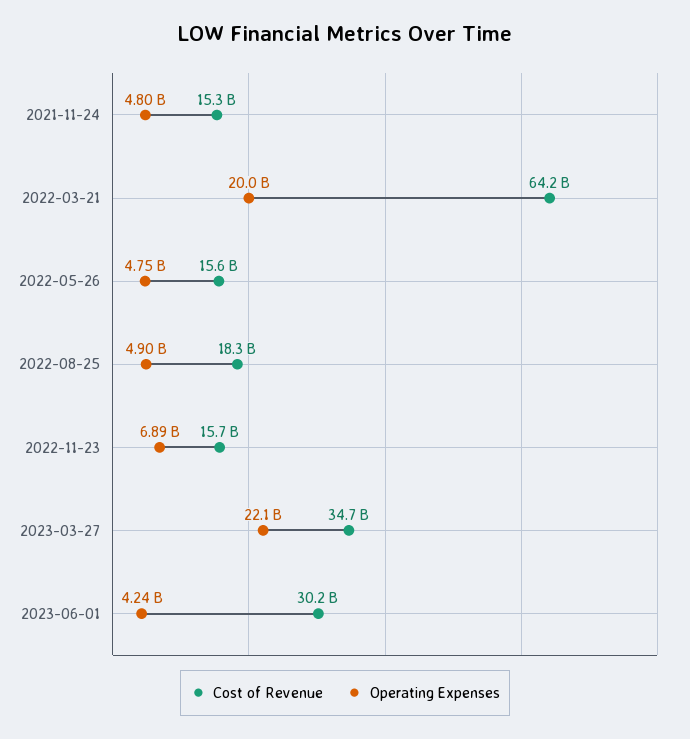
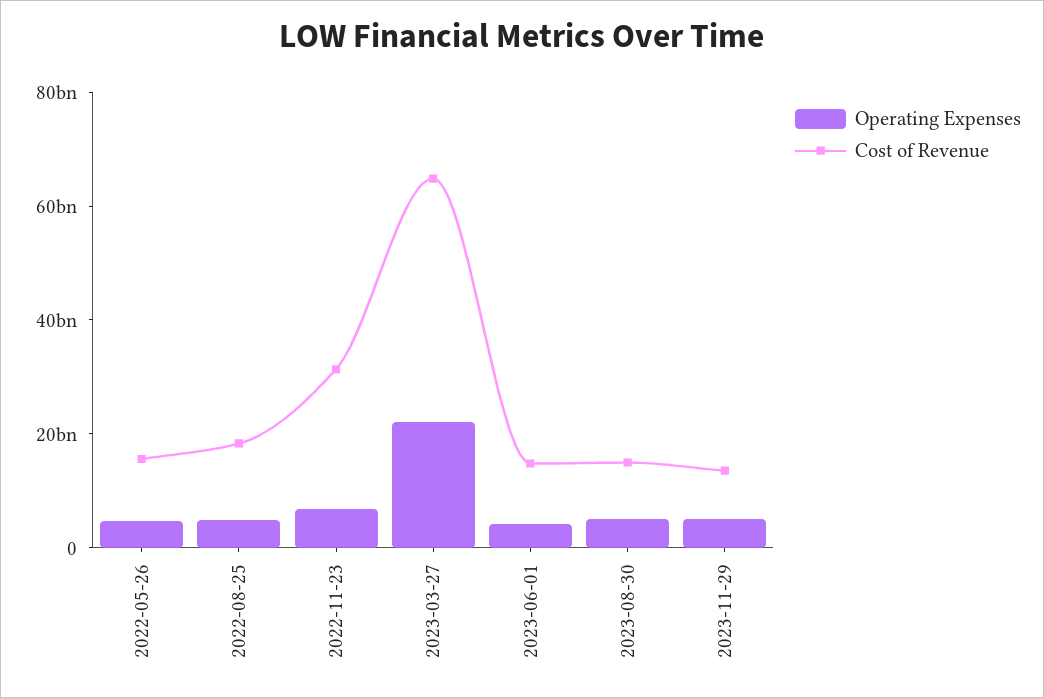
Cost of Revenue, 2021-11-24: 15300000000 -> none
Operating Expenses, 2021-11-24: 4800000000 -> none
Cost of Revenue, 2022-03-21: 64200000000 -> none
Operating Expenses, 2022-03-21: 20000000000 -> none
Cost of Revenue, 2022-11-23: 15700000000 -> 30000000000
Cost of Revenue, 2023-03-27: 34700000000 -> 65000000000
Cost of Revenue, 2023-06-01: 30200000000 -> 15000000000
Operating Expenses, 2023-08-30: none -> 5000000000
Cost of Revenue, 2023-08-30: none -> 15000000000
Operating Expenses, 2023-11-29: none -> 5000000000
Cost of Revenue, 2023-11-29: none -> 15000000000

